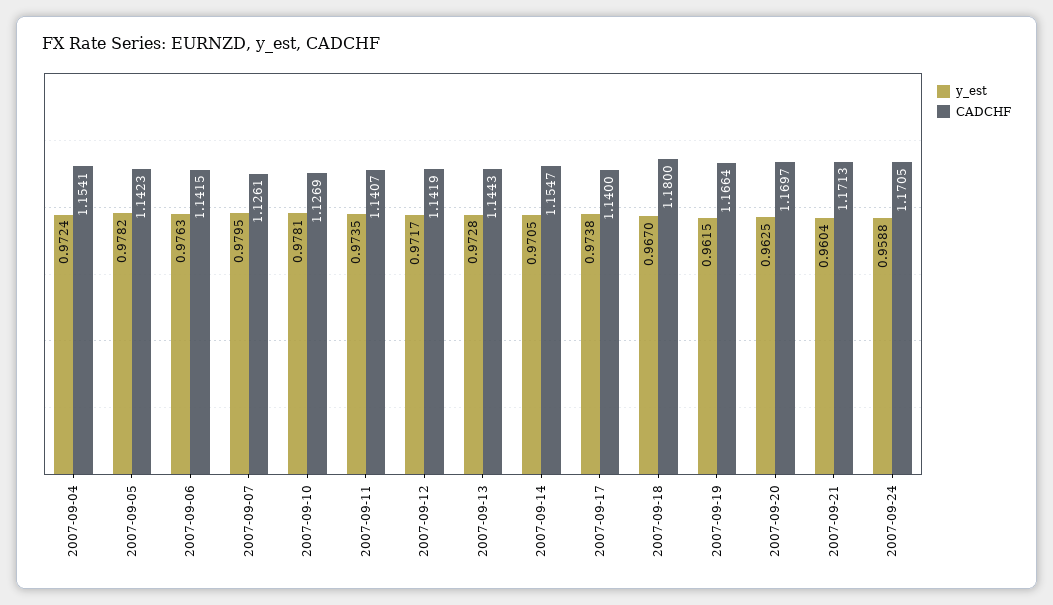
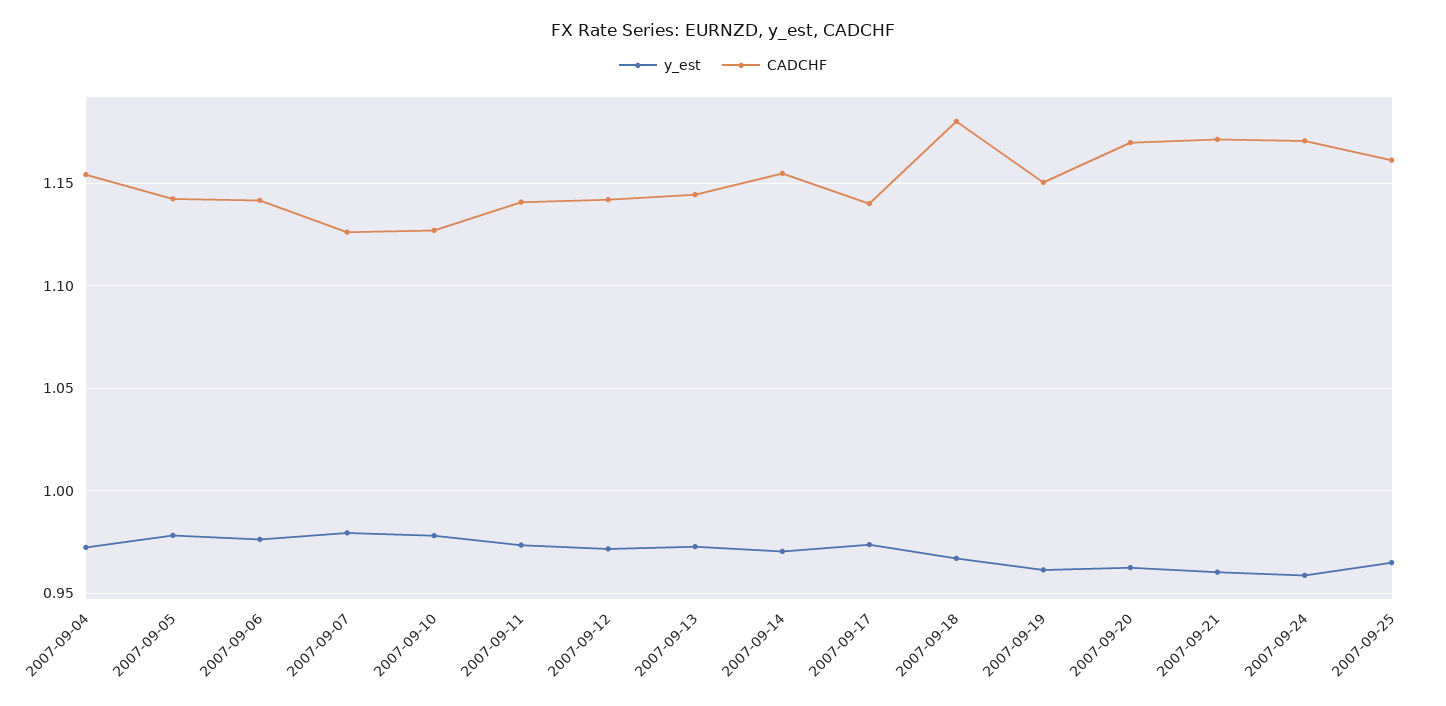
CADCHF, 2007-09-19: 1.1664 -> 1.15
y_est, 2007-09-25: none -> 0.965
CADCHF, 2007-09-25: none -> 1.16

